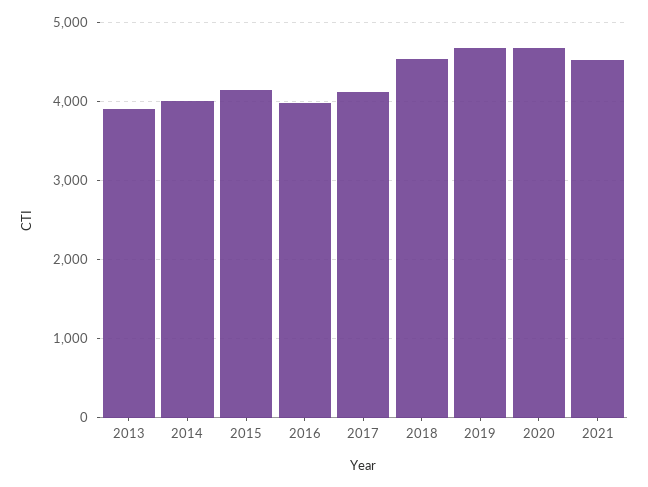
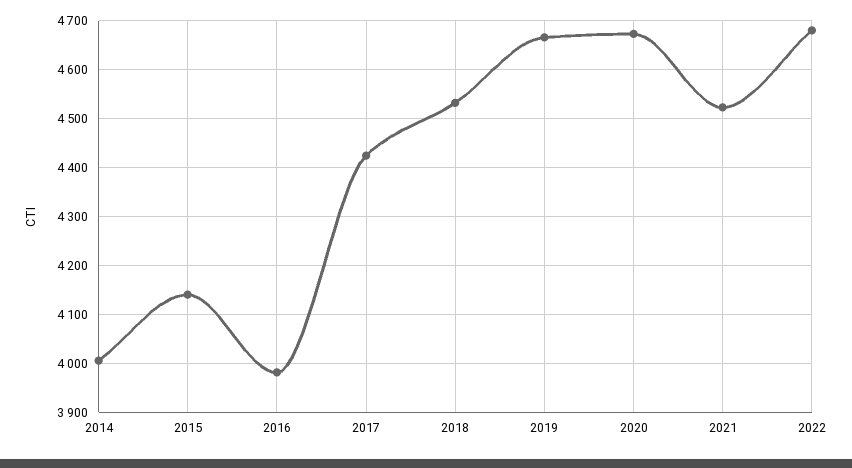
2013: 3900 -> none
2017: 4100 -> 4420
2022: none -> 4680

